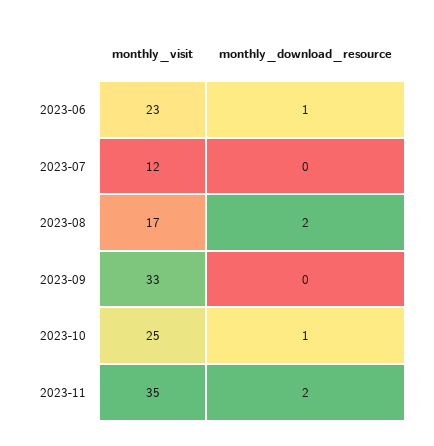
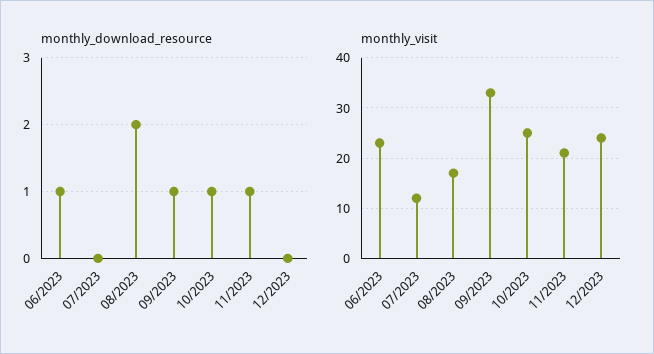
monthly_download_resource, 2023-09: 0 -> 1
monthly_visit, 2023-11: 35 -> 20
monthly_download_resource, 2023-11: 2 -> 1
monthly_download_resource, 12/2023: none -> 0
monthly_visit, 12/2023: none -> 25

